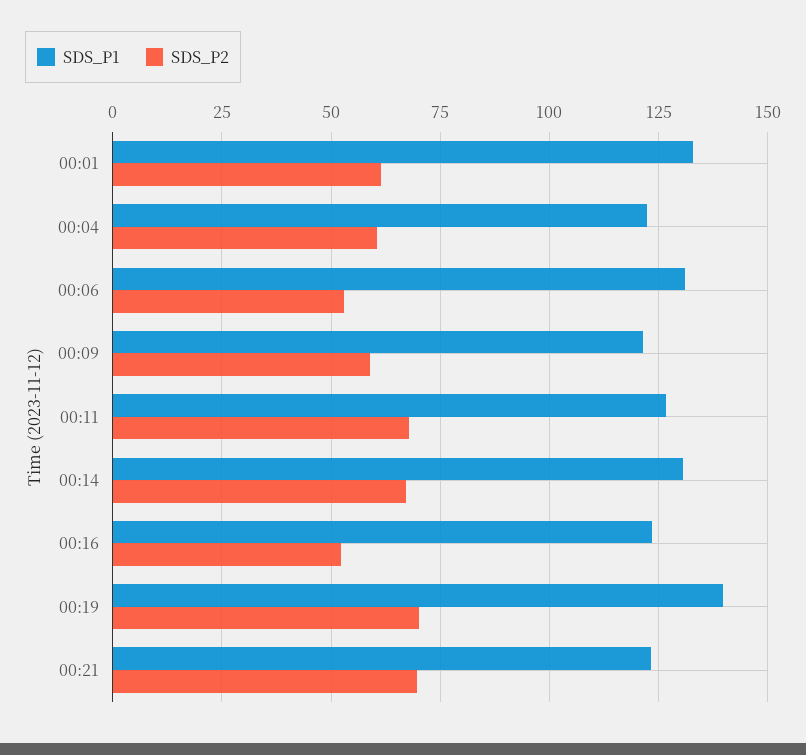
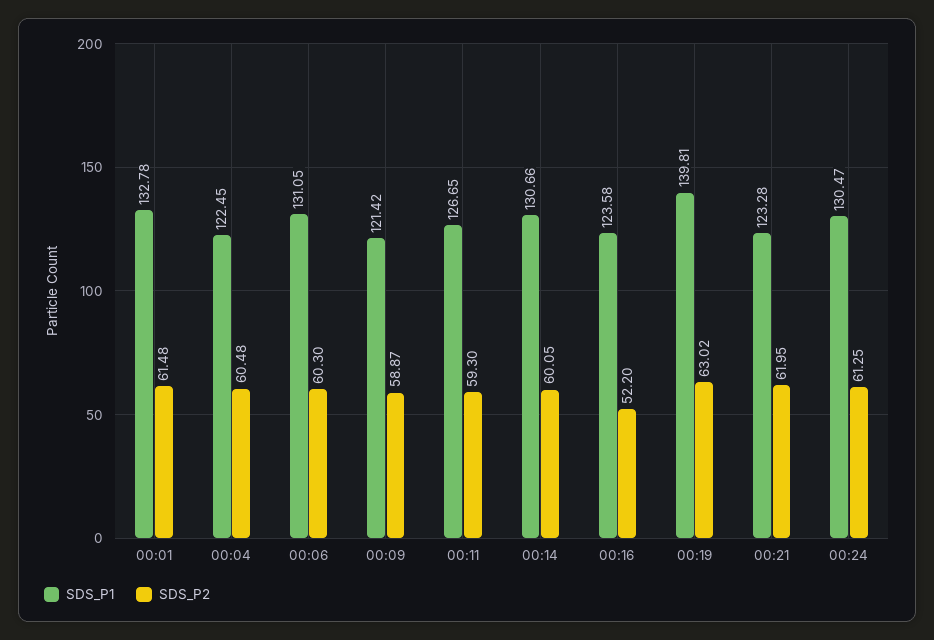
SDS_P2, 00:06: 52.5 -> 60.3
SDS_P2, 00:11: 67.5 -> 59.3
SDS_P2, 00:14: 67.5 -> 60.05
SDS_P2, 00:19: 70 -> 63.02
SDS_P2, 00:21: 70 -> 61.95
SDS_P1, 00:24: none -> 130.47
SDS_P2, 00:24: none -> 61.25

